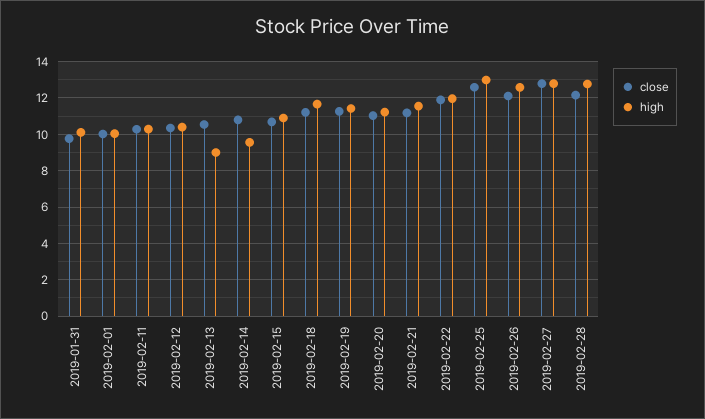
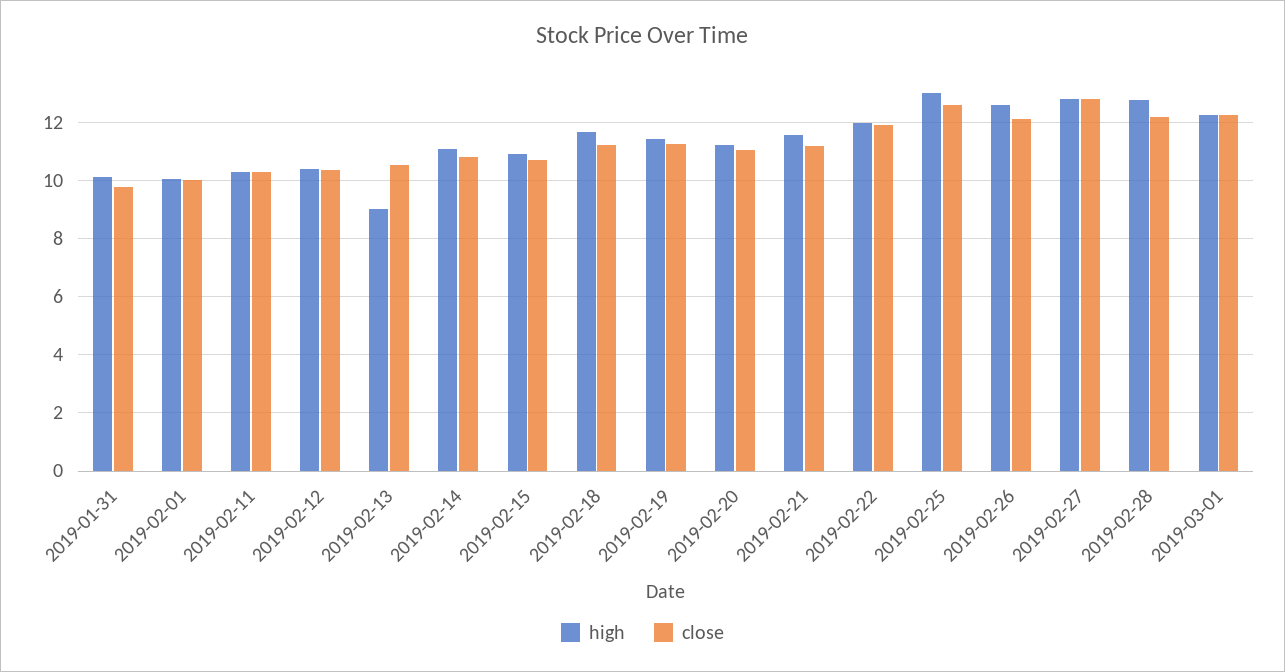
high, 2019-02-14: 9.5 -> 11
high, 2019-03-01: none -> 12.25
close, 2019-03-01: none -> 12.25

